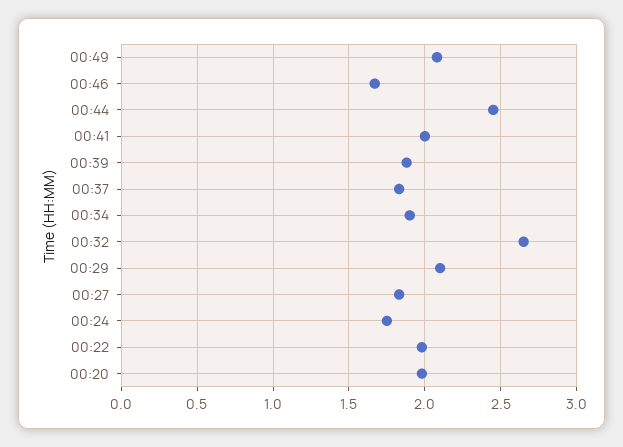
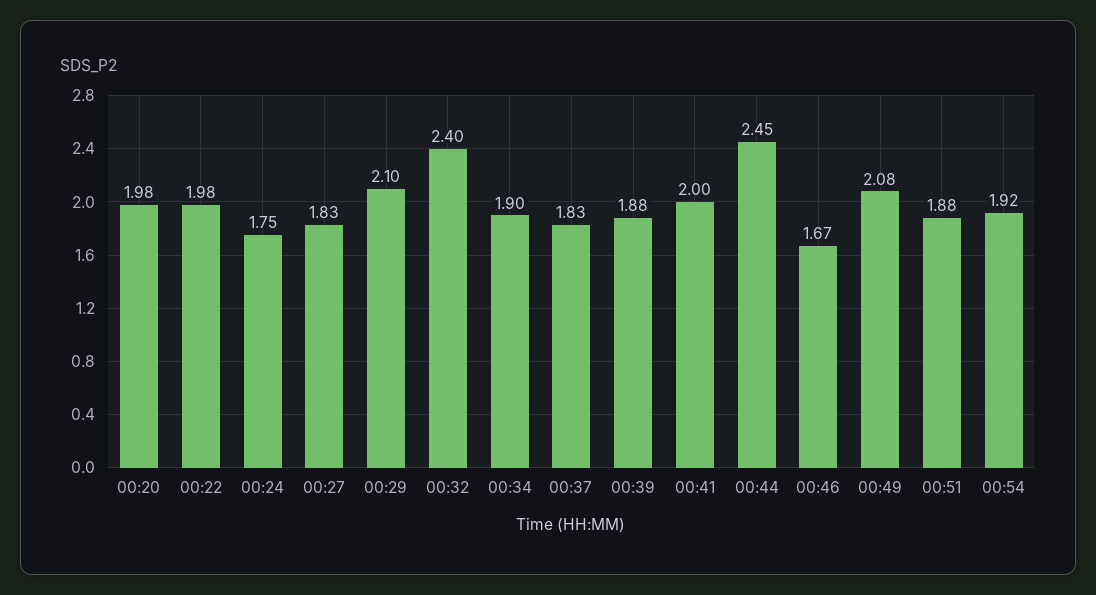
00:32: 2.65 -> 2.4
00:51: none -> 1.88
00:54: none -> 1.92

